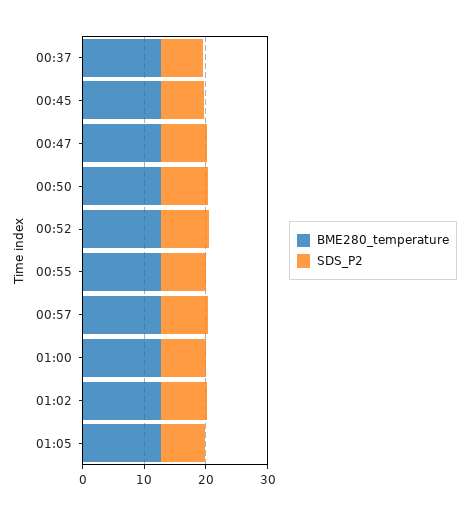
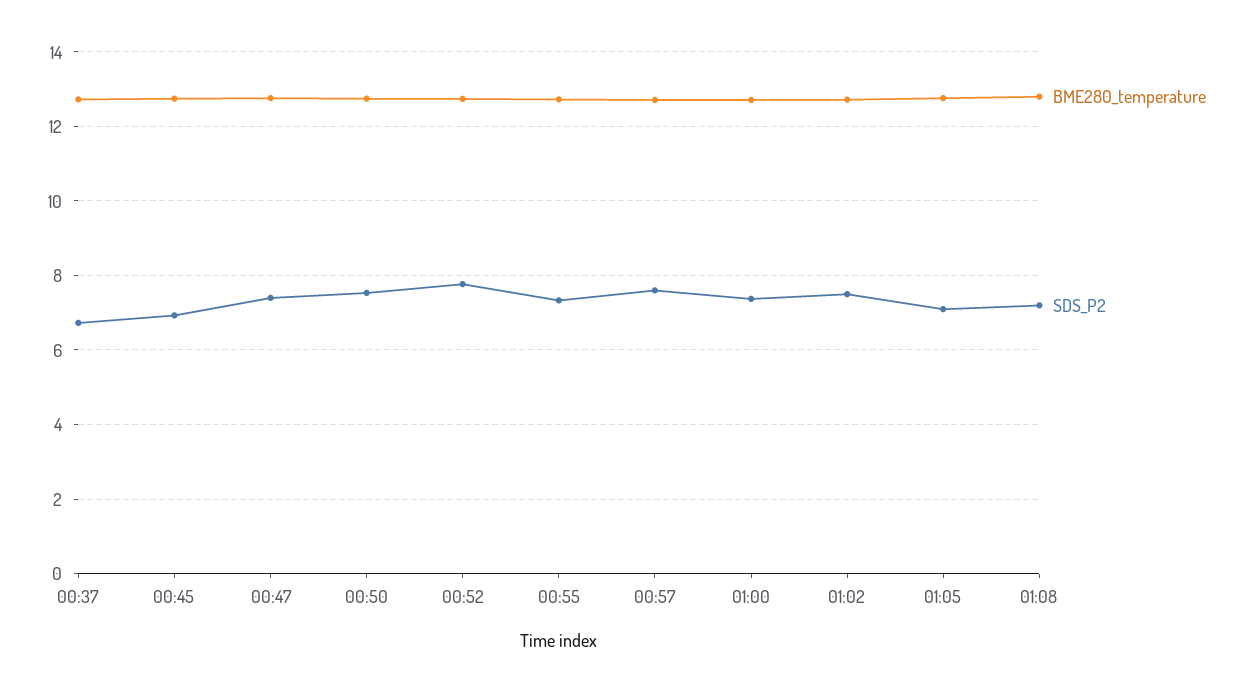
BME280_temperature, 01:08: none -> 12.8
SDS_P2, 01:08: none -> 7.2

